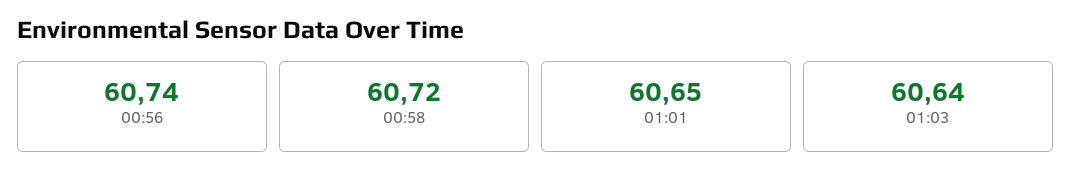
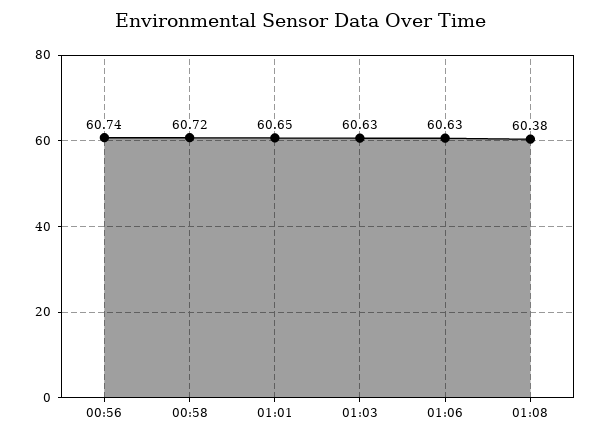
01:03: 60.64 -> 60.63
01:06: none -> 60.63
01:08: none -> 60.38

